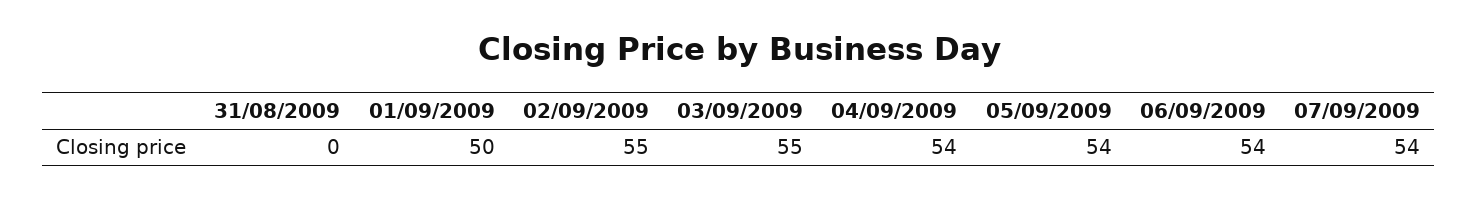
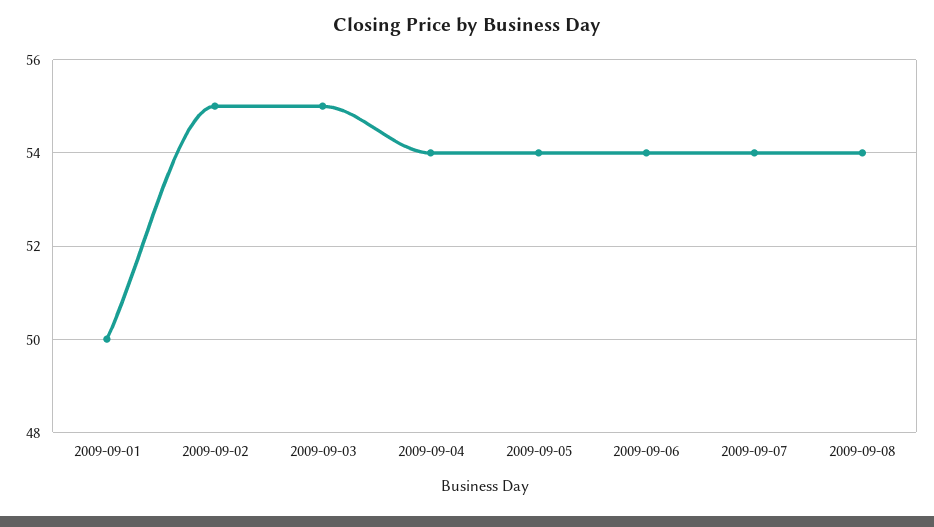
31/08/2009: 0 -> none
2009-09-08: none -> 54

